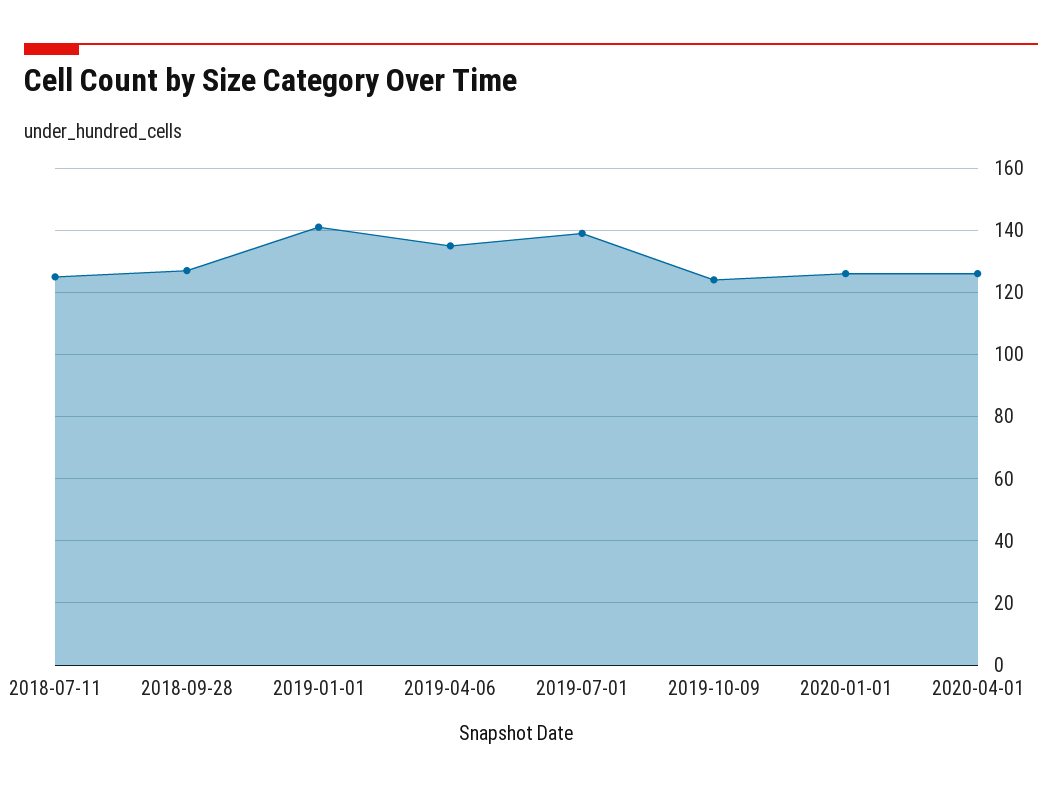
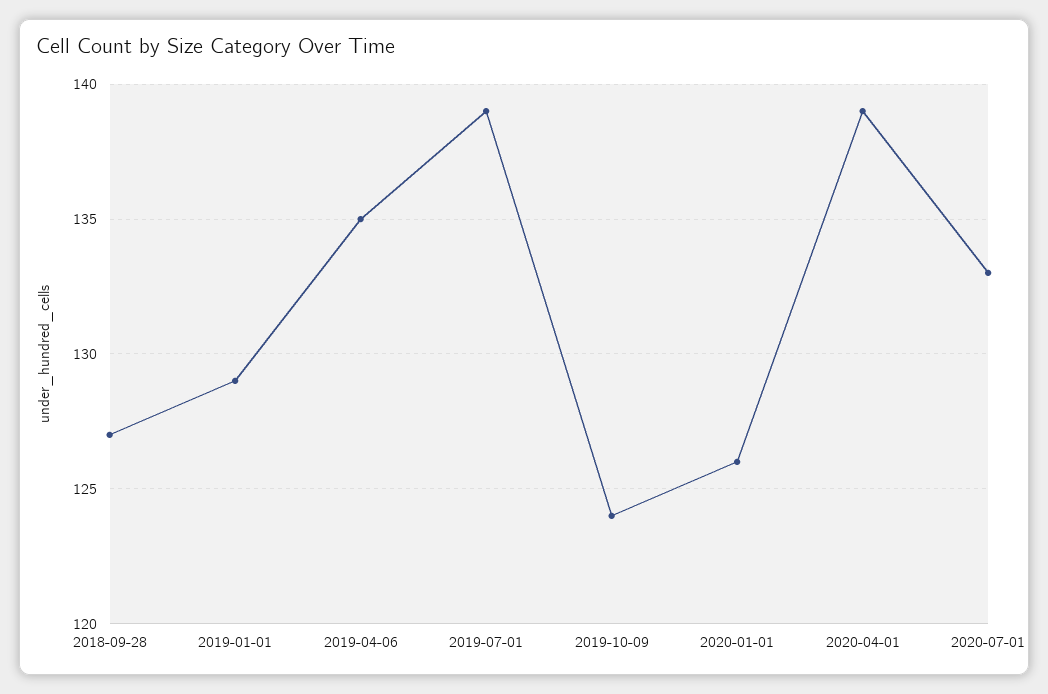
2018-07-11: 125 -> none
2019-01-01: 140 -> 129
2020-04-01: 125 -> 139
2020-07-01: none -> 133

